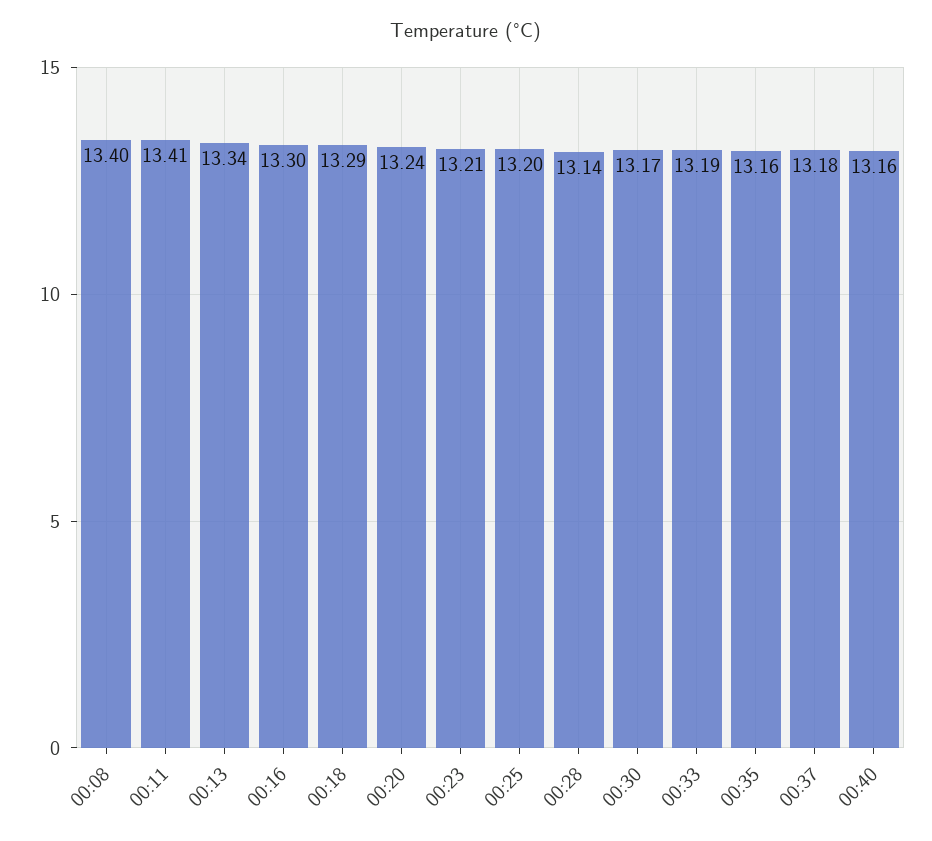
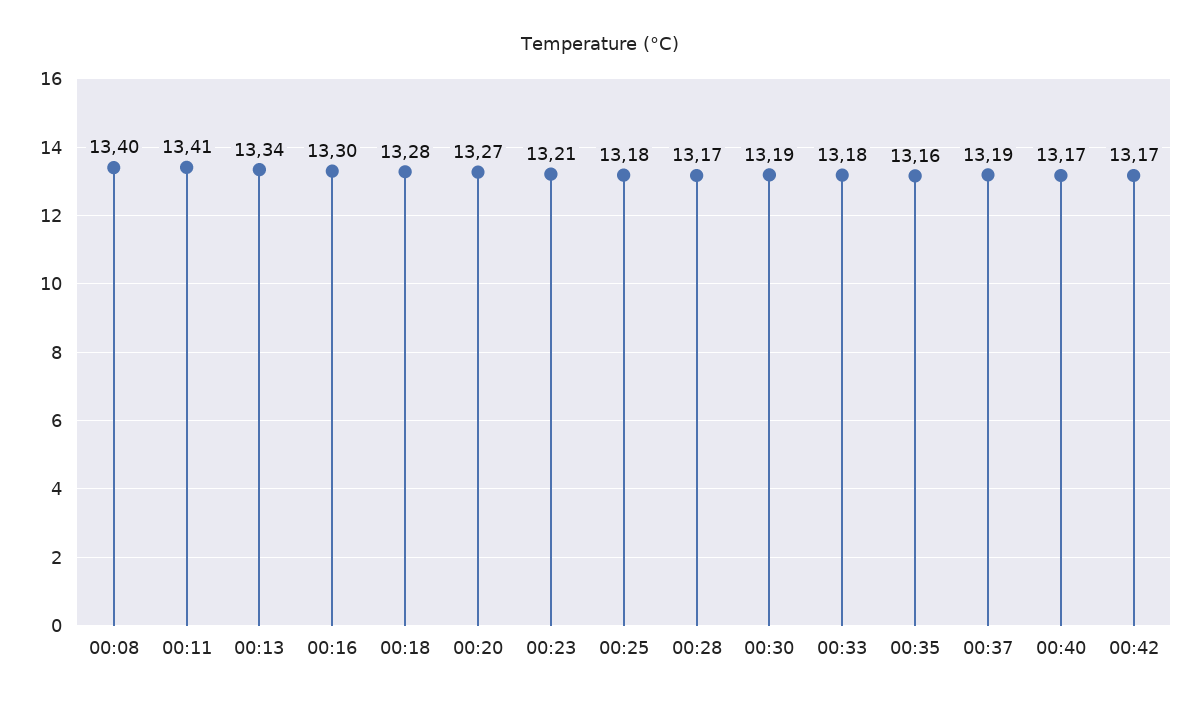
00:18: 13.29 -> 13.28
00:20: 13.24 -> 13.27
00:25: 13.2 -> 13.18
00:28: 13.14 -> 13.17
00:30: 13.17 -> 13.19
00:33: 13.19 -> 13.18
00:37: 13.18 -> 13.19
00:40: 13.16 -> 13.17
00:42: none -> 13.17

